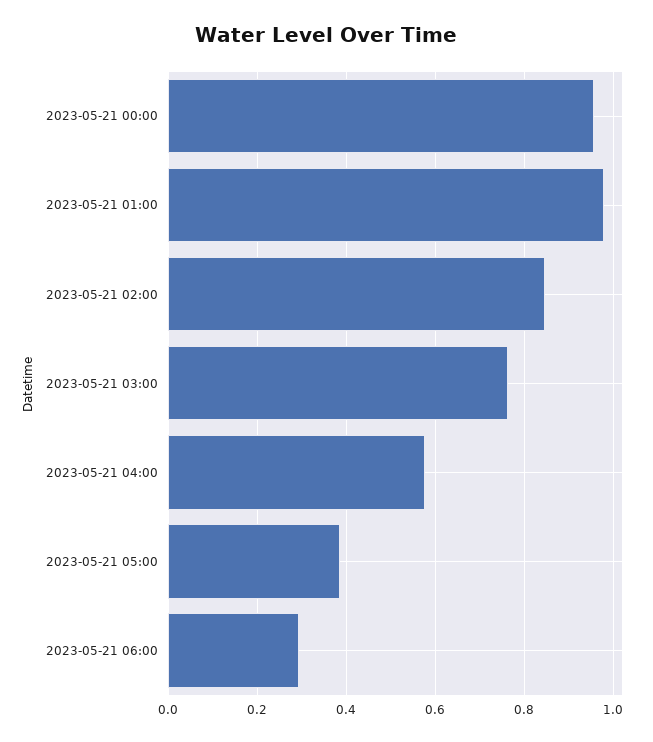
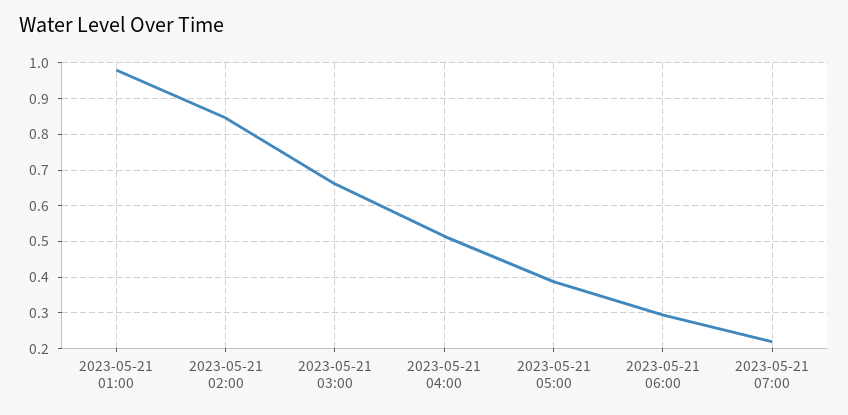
2023-05-21 00:00: 0.96 -> none
2023-05-21 03:00: 0.76 -> 0.66
2023-05-21 04:00: 0.58 -> 0.52
2023-05-21 07:00: none -> 0.22

